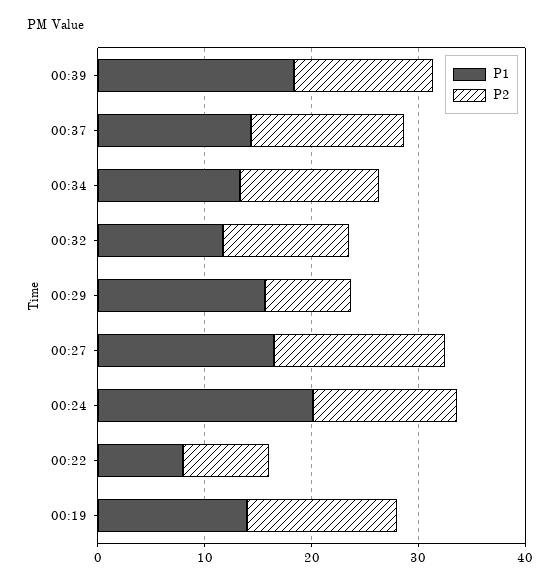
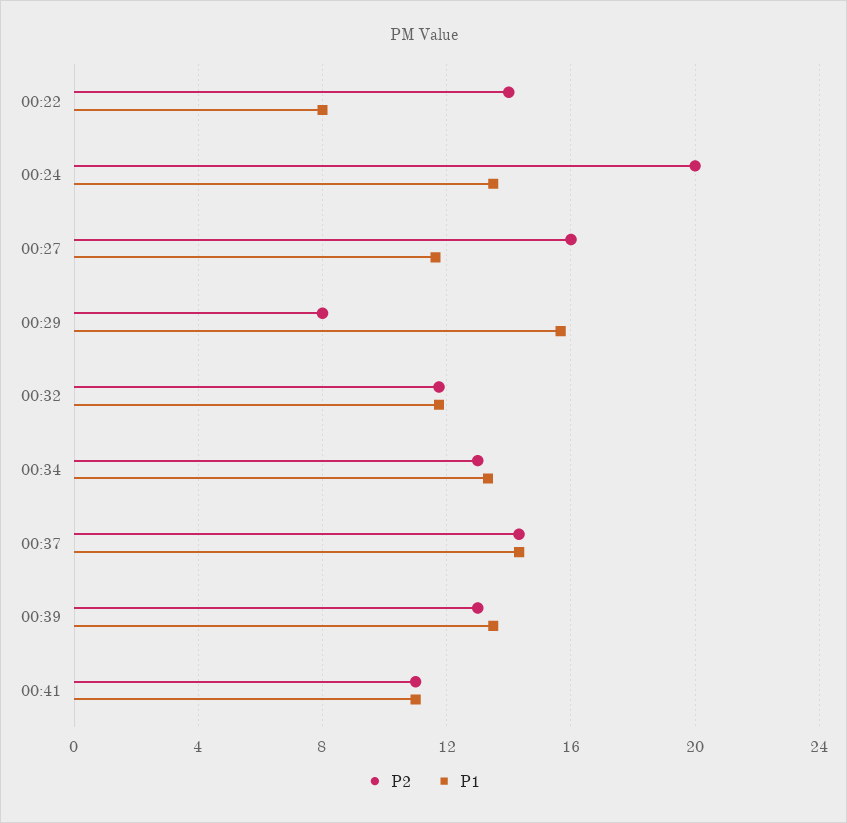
P1, 00:39: 18 -> 13.5
P1, 00:27: 16 -> 11.5
P1, 00:24: 20 -> 13.5
P2, 00:24: 14 -> 20
P2, 00:22: 8 -> 14
P1, 00:19: 14 -> none
P2, 00:19: 14 -> none
P2, 00:41: none -> 11
P1, 00:41: none -> 11

